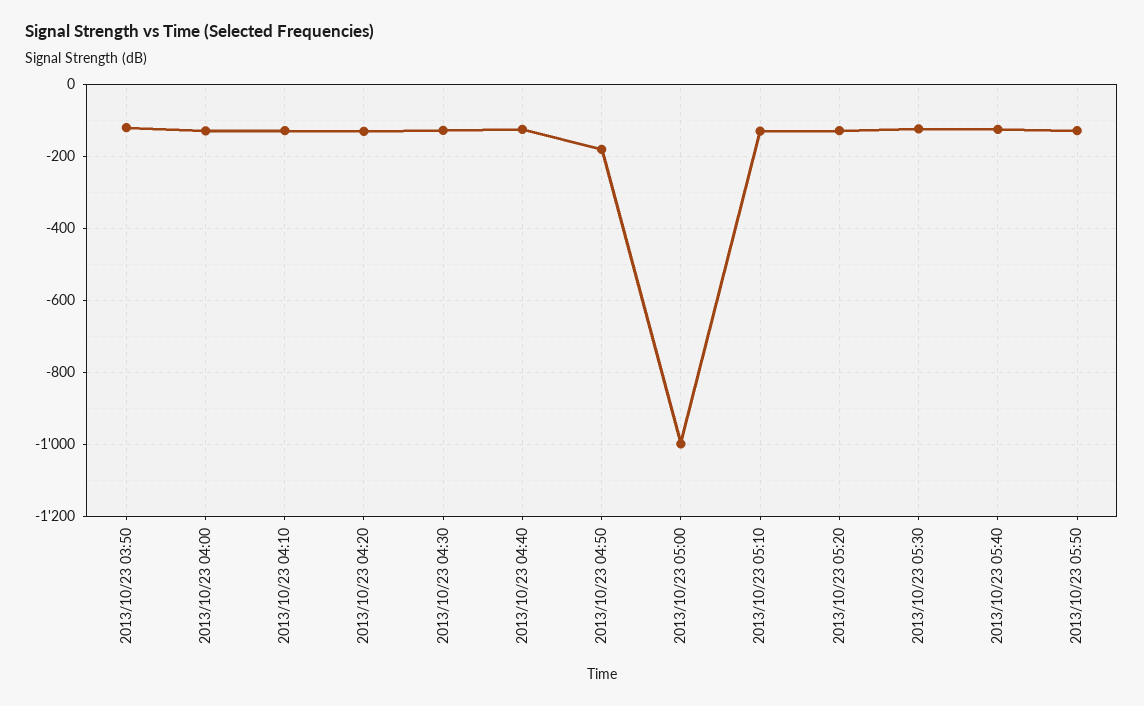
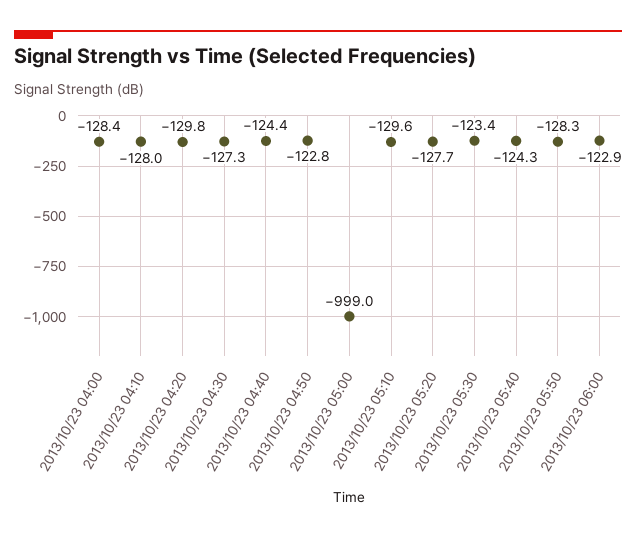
2013/10/23 03:50: -120 -> none
2013/10/23 04:50: -180 -> -122.8
2013/10/23 06:00: none -> -122.9

